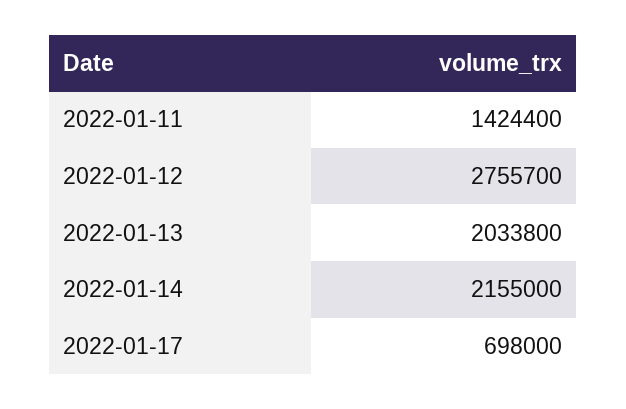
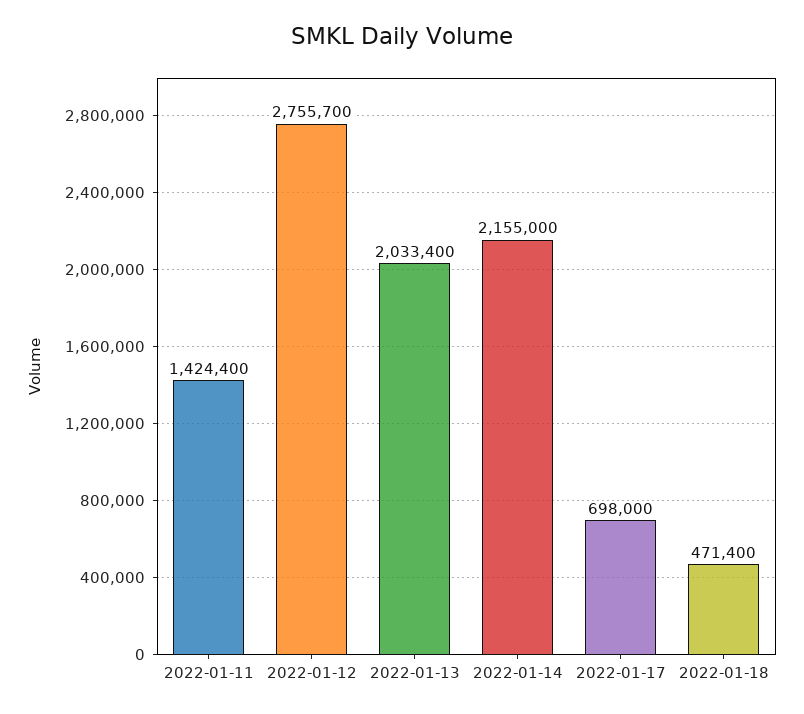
2022-01-13: 2033800 -> 2033400
2022-01-18: none -> 471400

